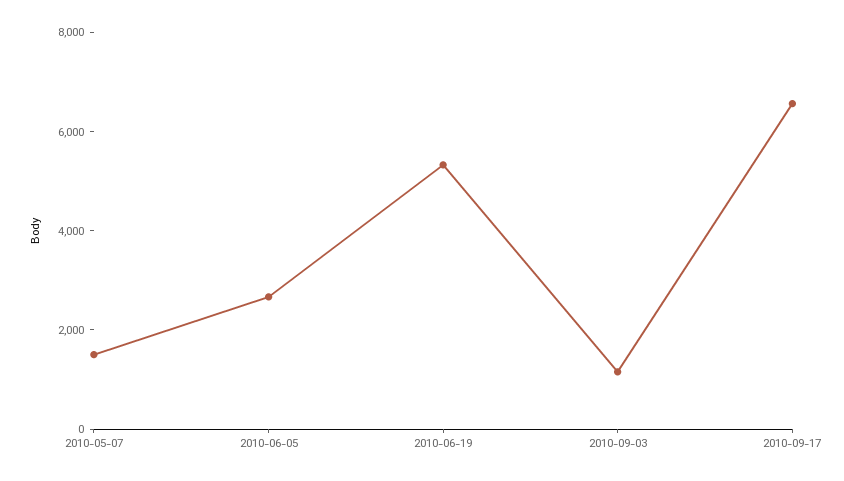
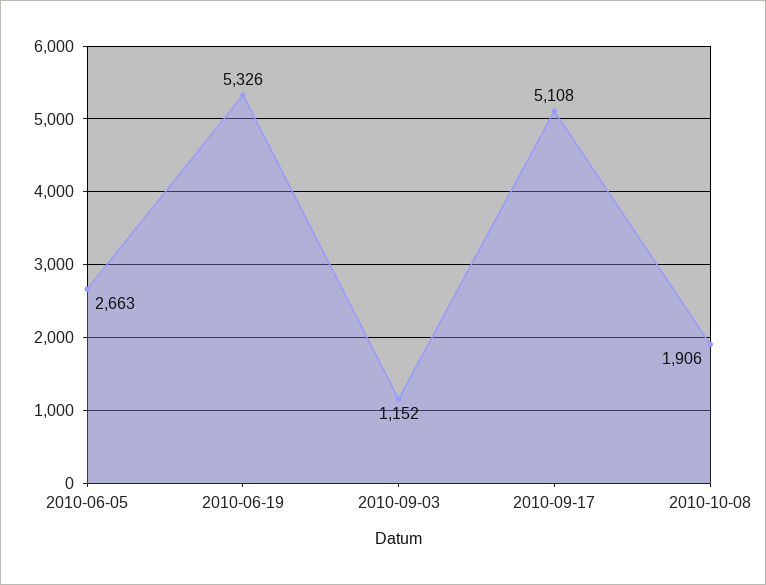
2010-05-07: 1500 -> none
2010-09-17: 6500 -> 5108
2010-10-08: none -> 1906

